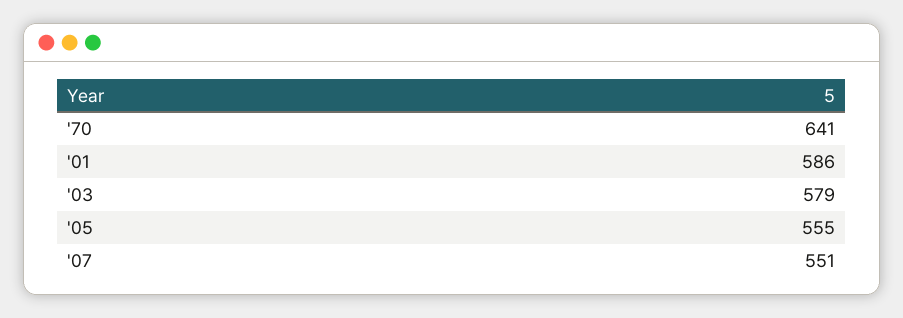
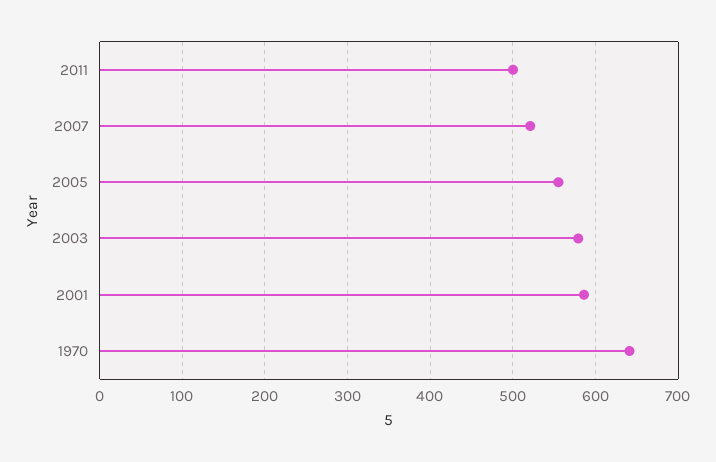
'07: 551 -> 520
2011: none -> 500

